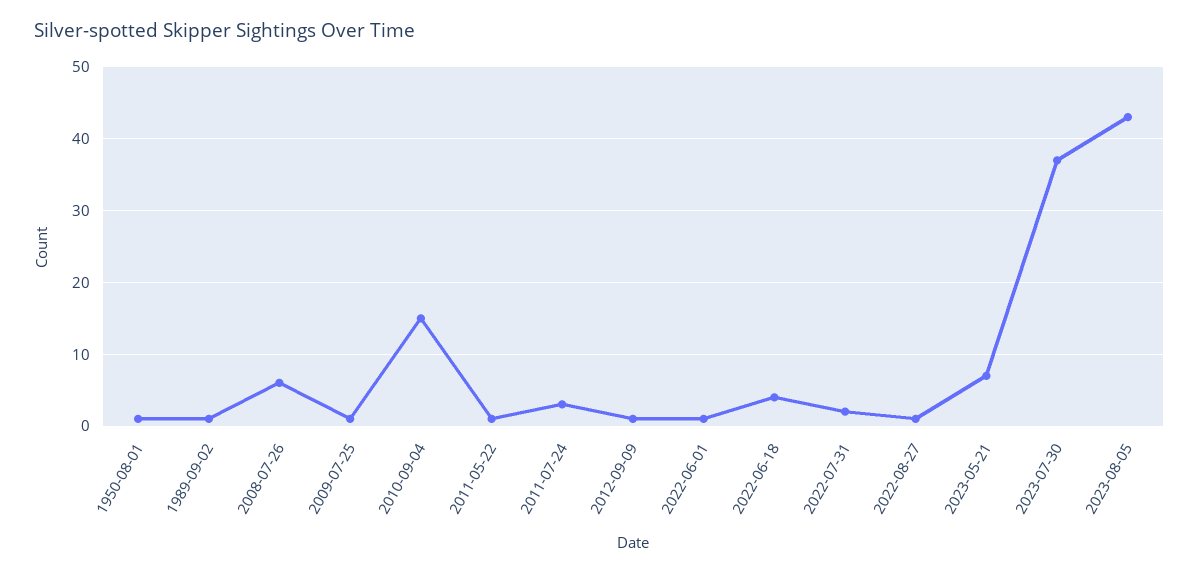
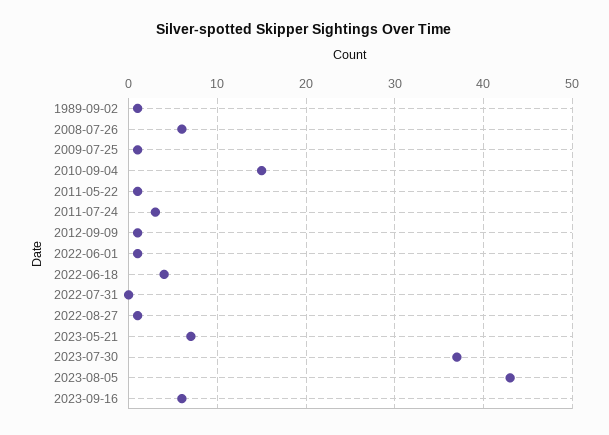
1950-08-01: 1 -> none
2022-07-31: 2 -> 0
2023-09-16: none -> 6

